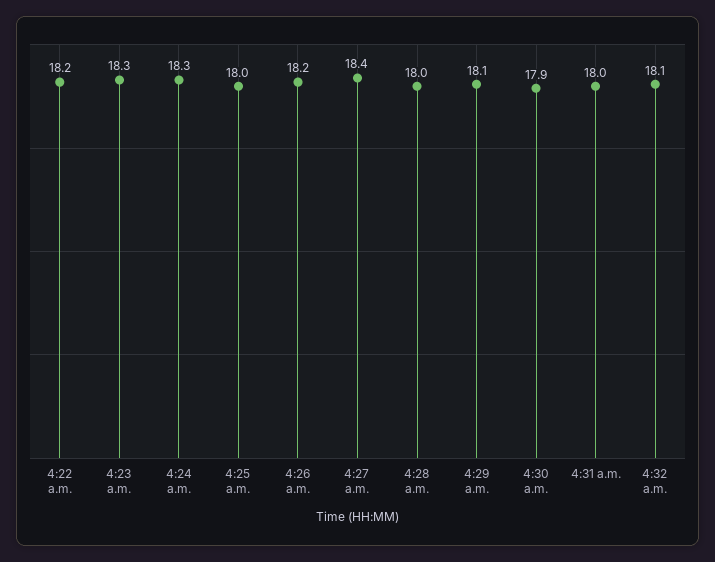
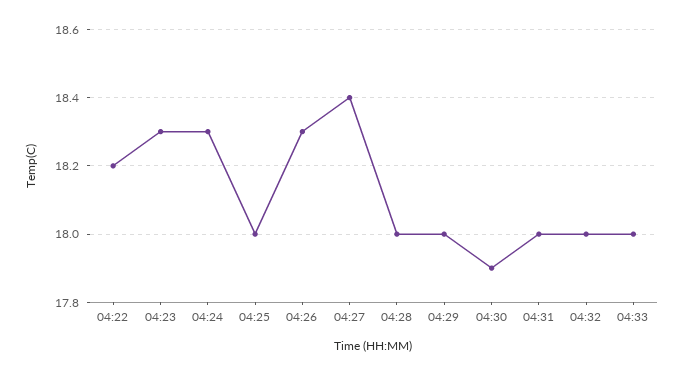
4:26 a.m.: 18.2 -> 18.3
4:29 a.m.: 18.1 -> 18
4:32 a.m.: 18.1 -> 18
04:33: none -> 18

